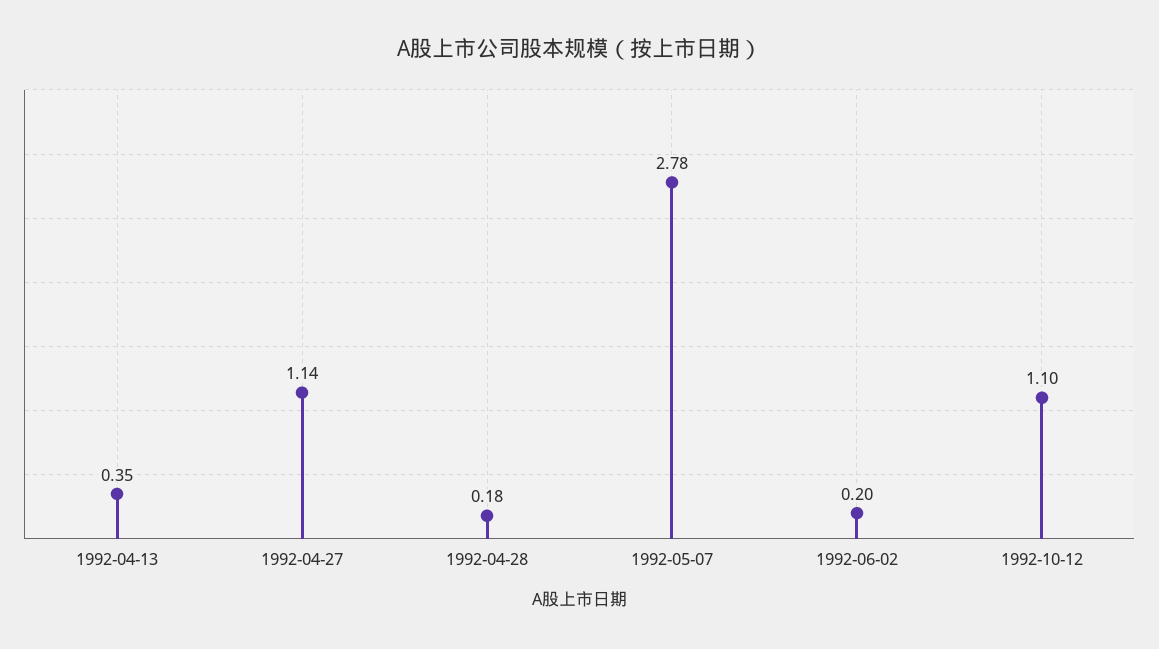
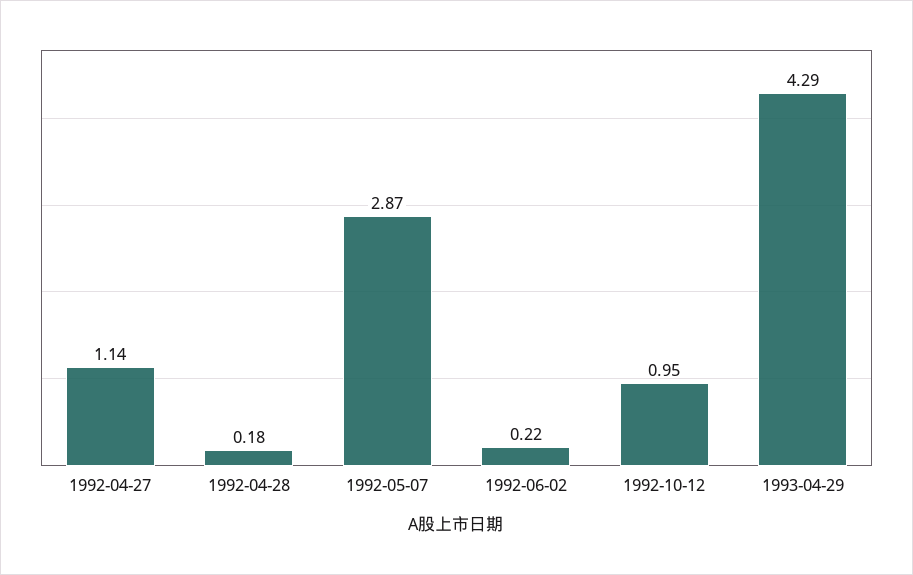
1992-04-13: 0.35 -> none
1992-05-07: 2.78 -> 2.87
1992-06-02: 0.2 -> 0.22
1992-10-12: 1.1 -> 0.95
1993-04-29: none -> 4.29

